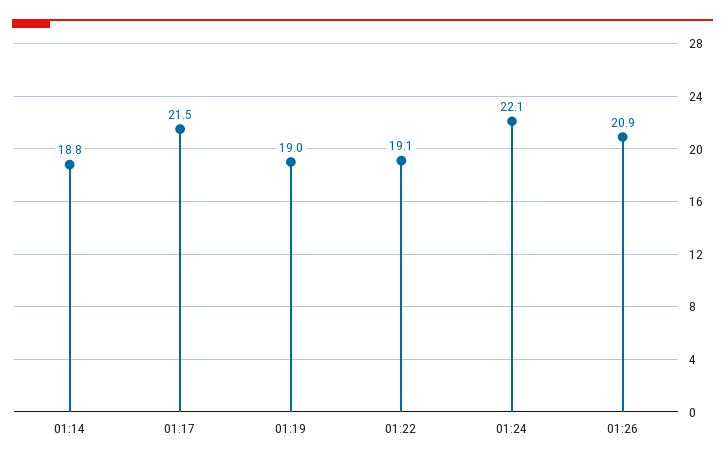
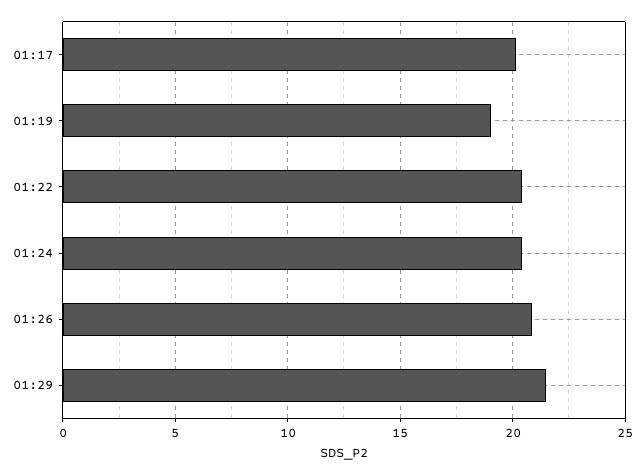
01:14: 18.8 -> none
01:17: 21.5 -> 20
01:22: 19.1 -> 20.5
01:24: 22.1 -> 20.5
01:29: none -> 21.5

